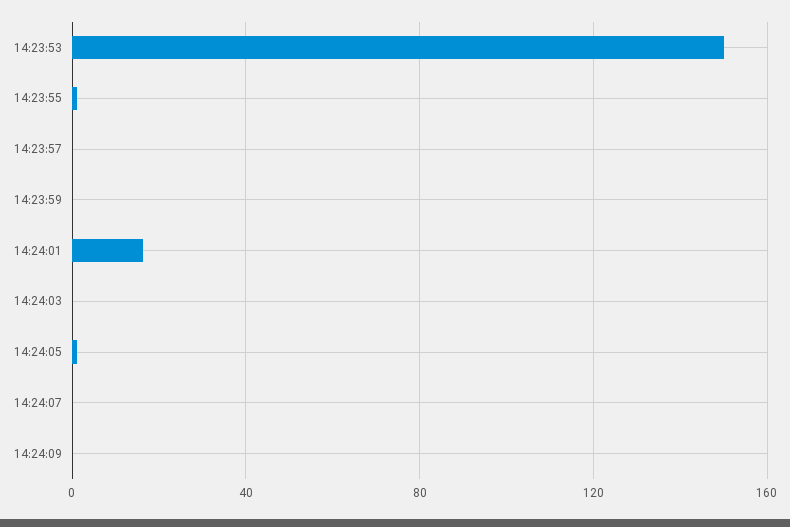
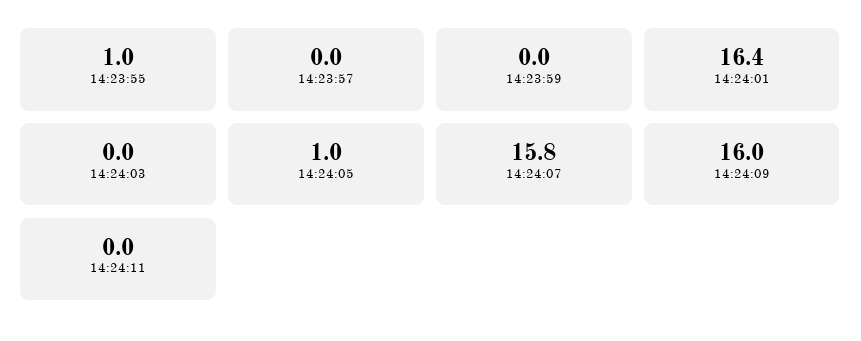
14:23:53: 150 -> none
14:24:07: 0 -> 15.8
14:24:09: 0 -> 16
14:24:11: none -> 0

